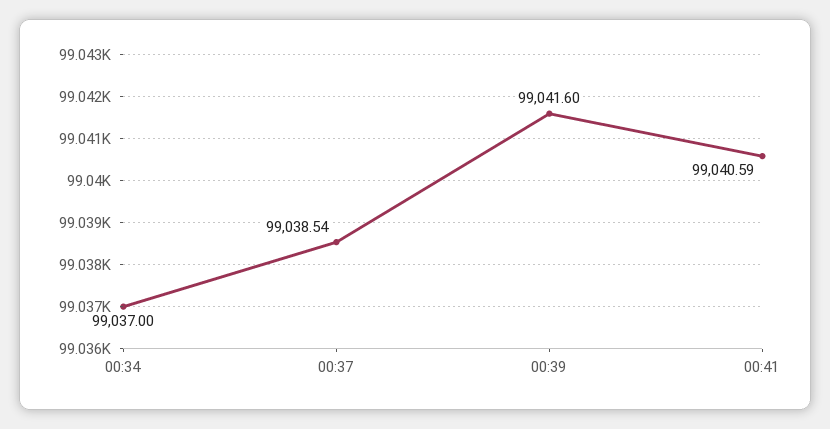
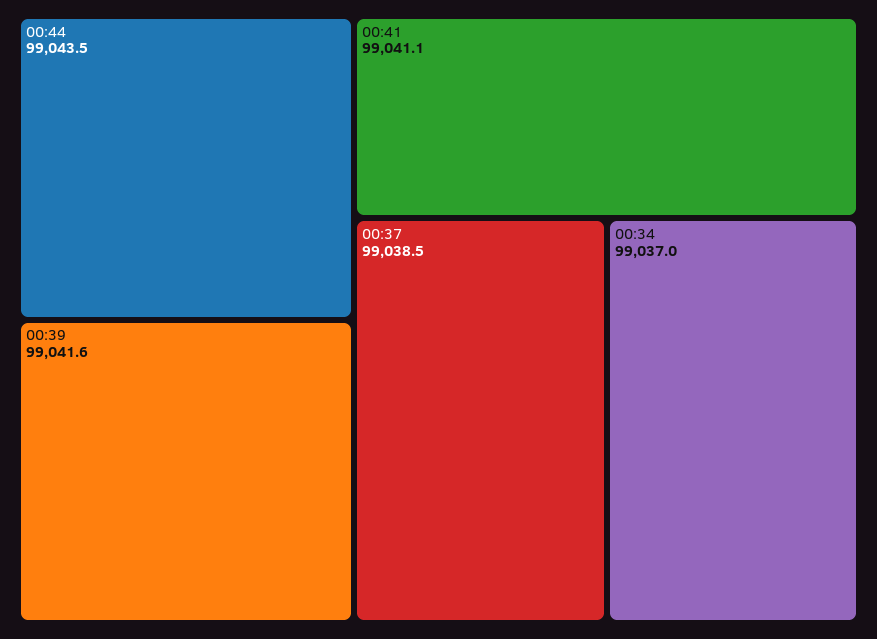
00:41: 99040.59 -> 99041.1
00:44: none -> 99043.5

